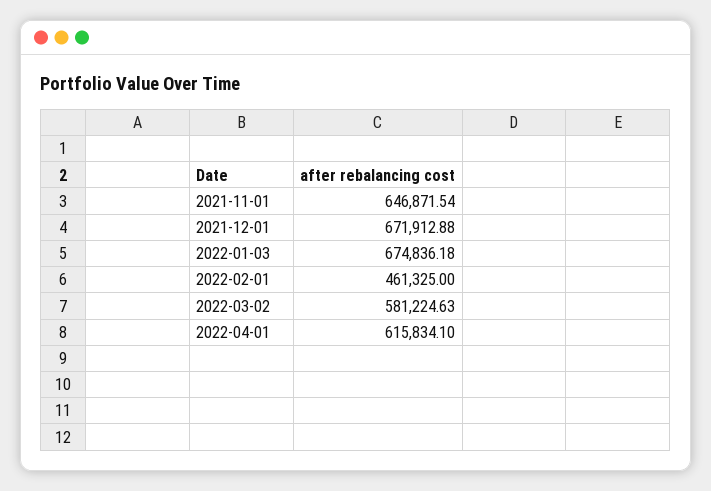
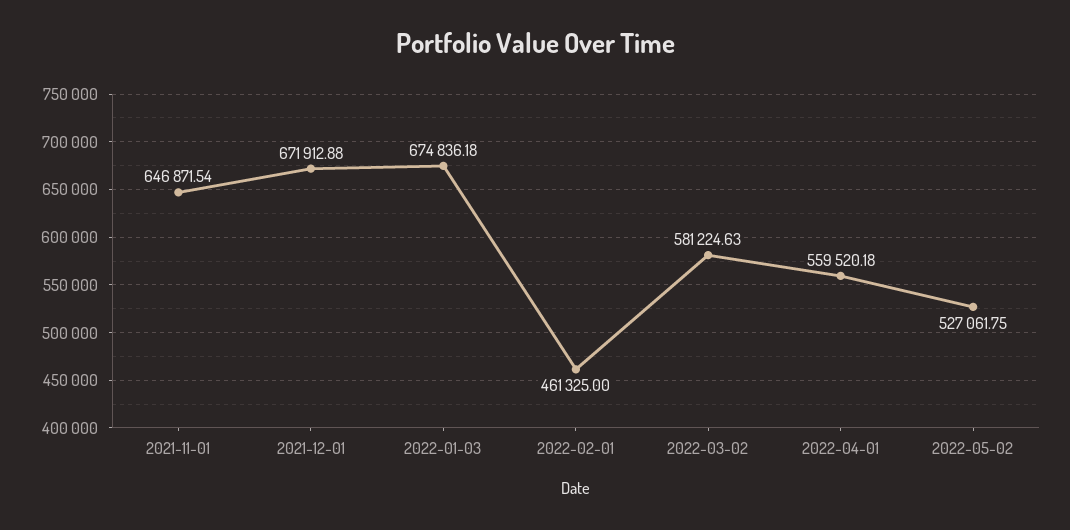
2022-04-01: 615834.1 -> 559520.18
2022-05-02: none -> 527061.75

